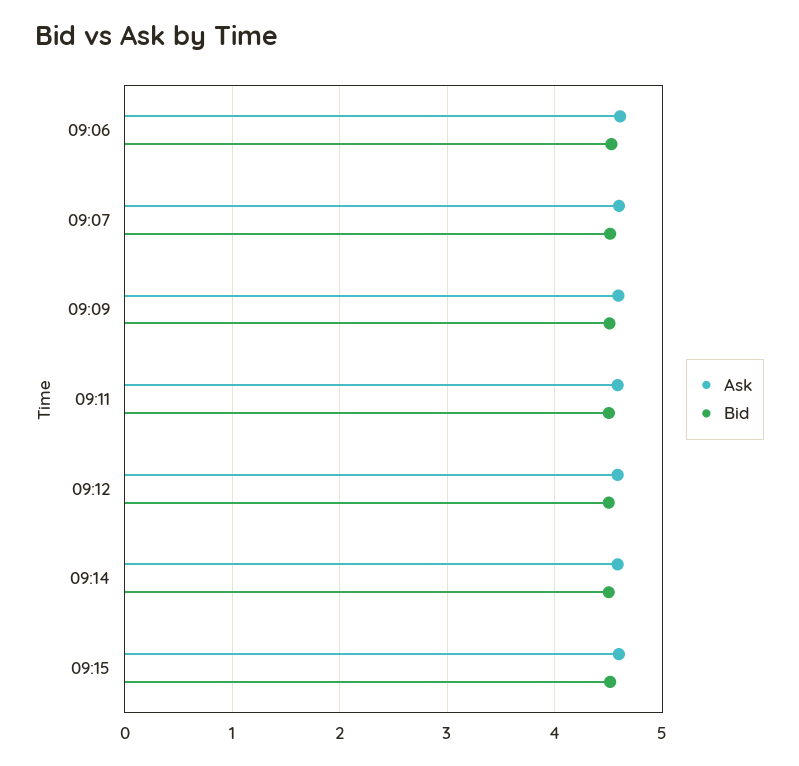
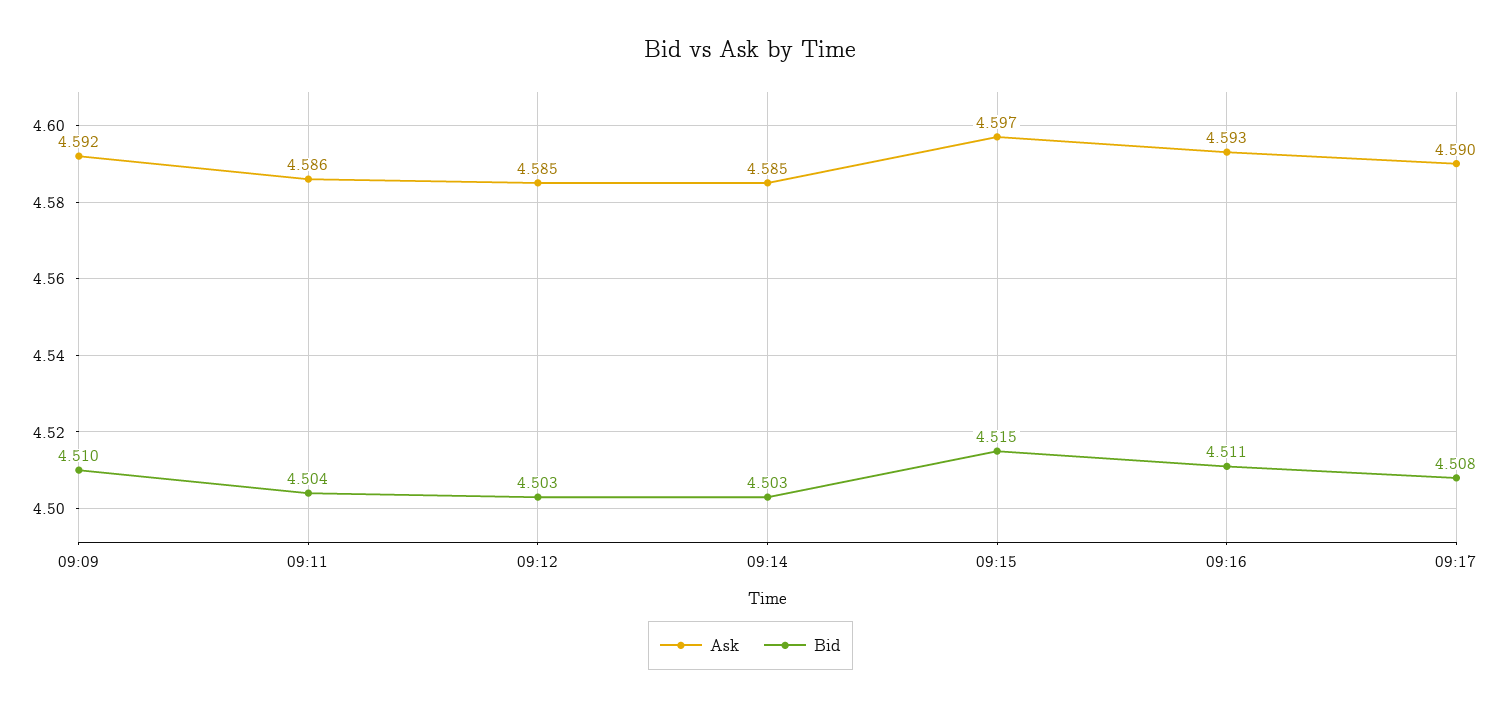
Ask, 09:06: 4.6 -> none
Bid, 09:06: 4.5 -> none
Ask, 09:07: 4.6 -> none
Bid, 09:07: 4.5 -> none
Ask, 09:16: none -> 4.593
Bid, 09:16: none -> 4.511
Ask, 09:17: none -> 4.59
Bid, 09:17: none -> 4.508

